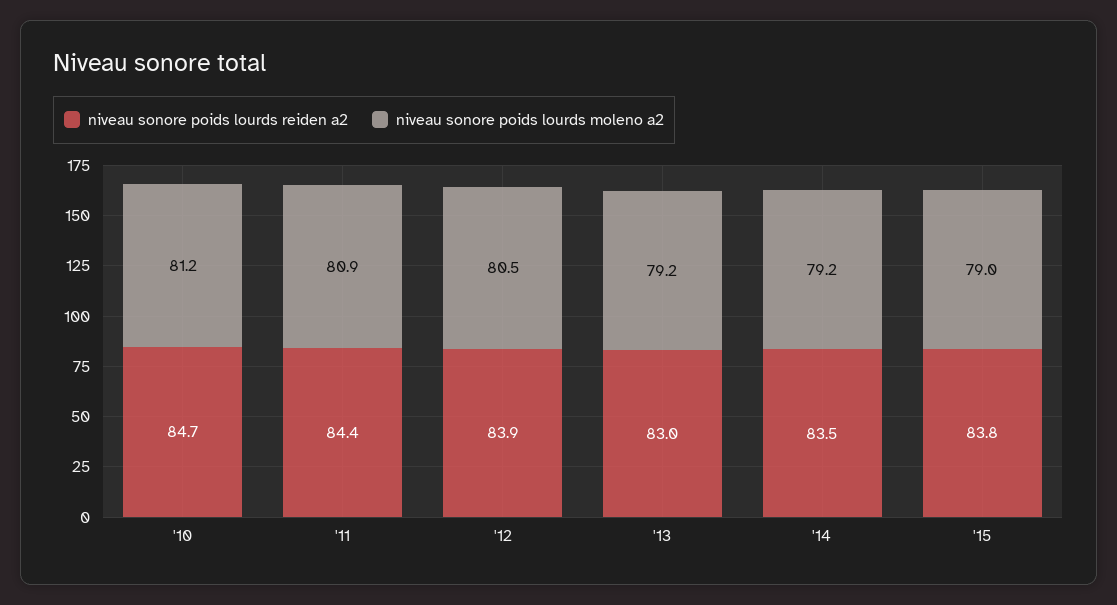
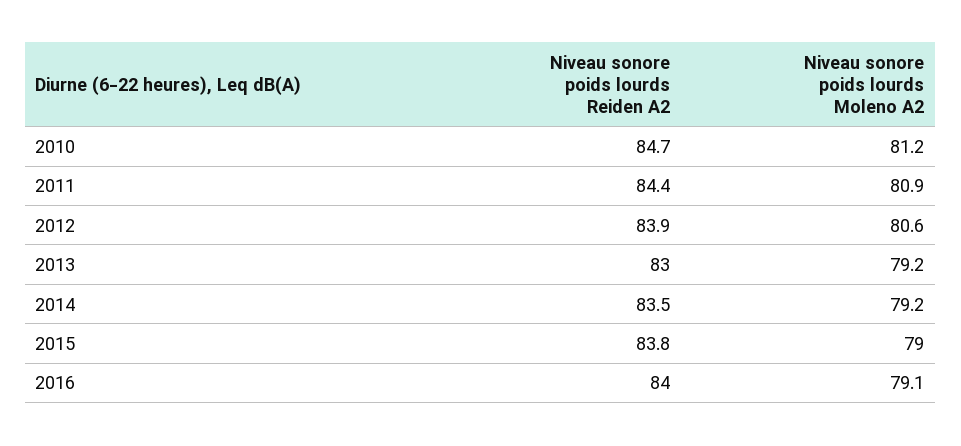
niveau sonore poids lourds moleno a2, '12: 80.5 -> 80.6
niveau sonore poids lourds reiden a2, 2016: none -> 84
niveau sonore poids lourds moleno a2, 2016: none -> 79.1

